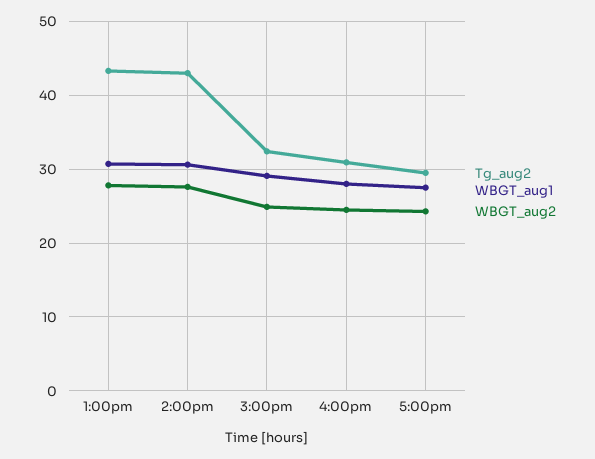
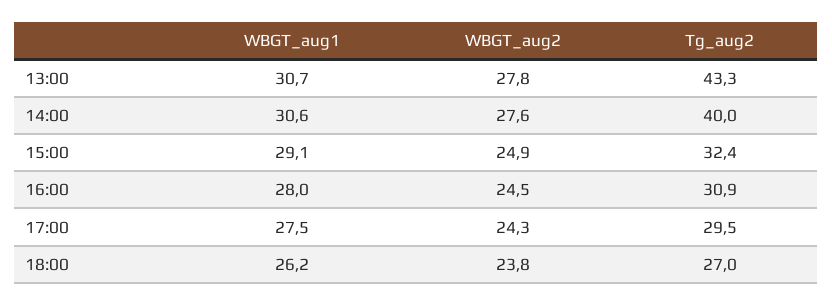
Tg_aug2, 2:00pm: 43 -> 40
WBGT_aug1, 18:00: none -> 26.2
WBGT_aug2, 18:00: none -> 23.8
Tg_aug2, 18:00: none -> 27

